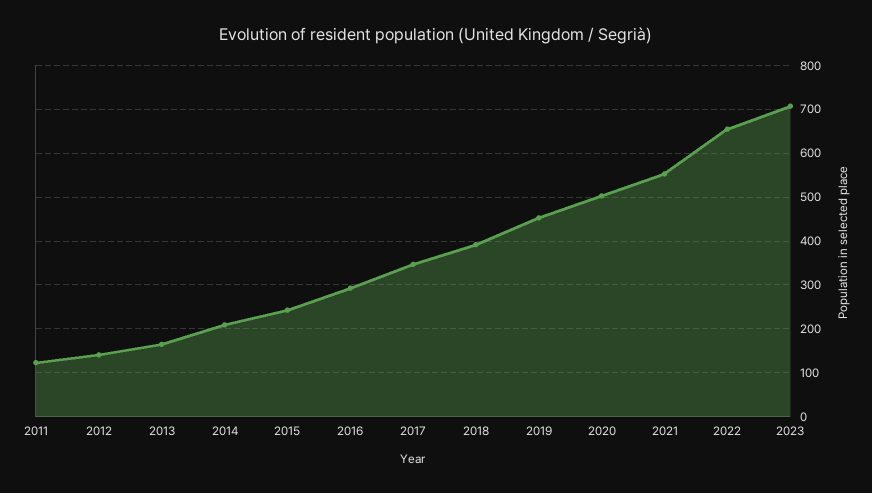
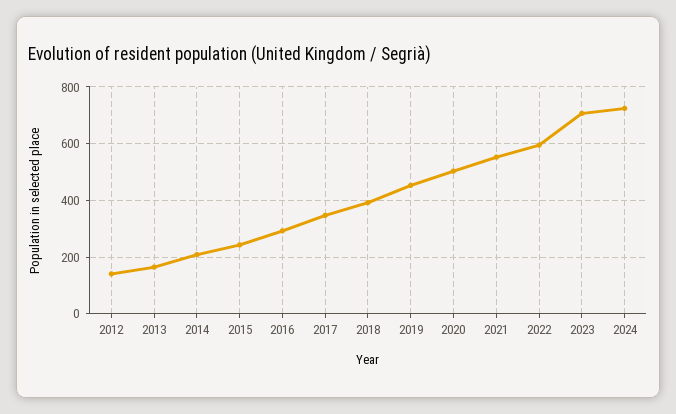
2011: 120 -> none
2022: 660 -> 600
2024: none -> 725

